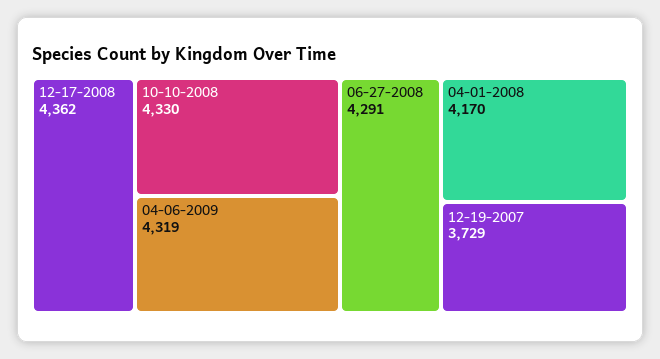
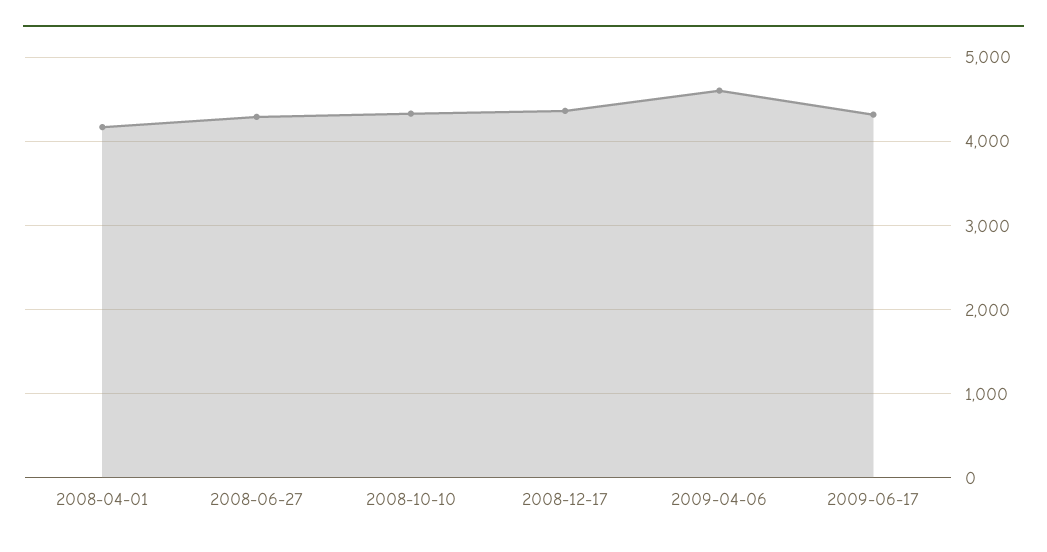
04-06-2009: 4319 -> 4600
12-19-2007: 3729 -> none
2009-06-17: none -> 4300

